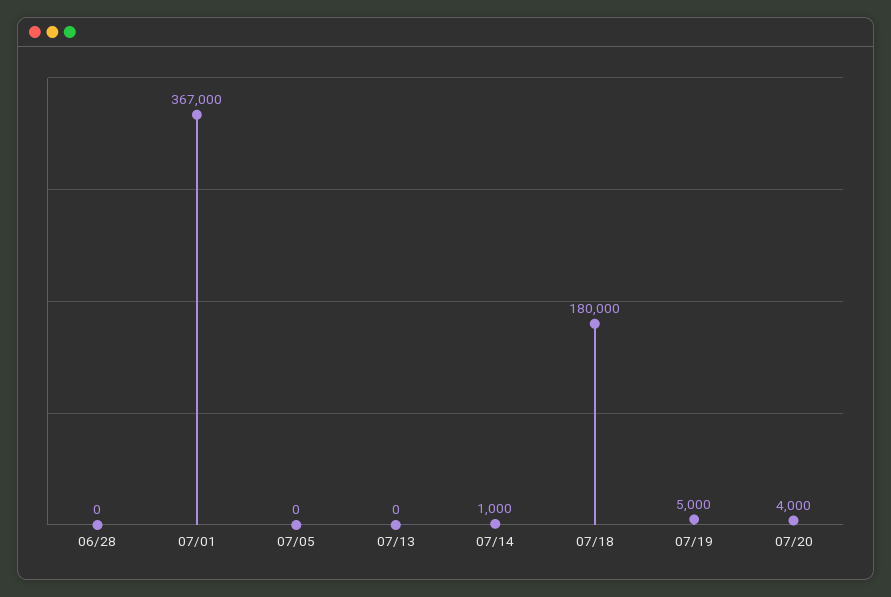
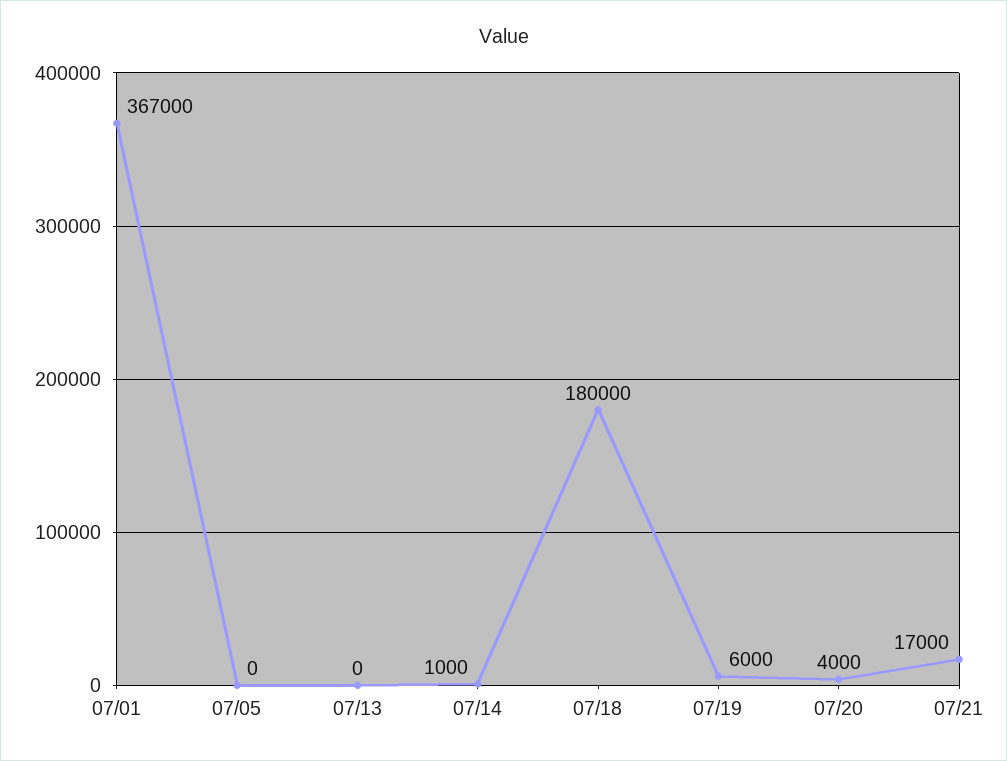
06/28: 0 -> none
07/19: 5000 -> 6000
07/21: none -> 17000

